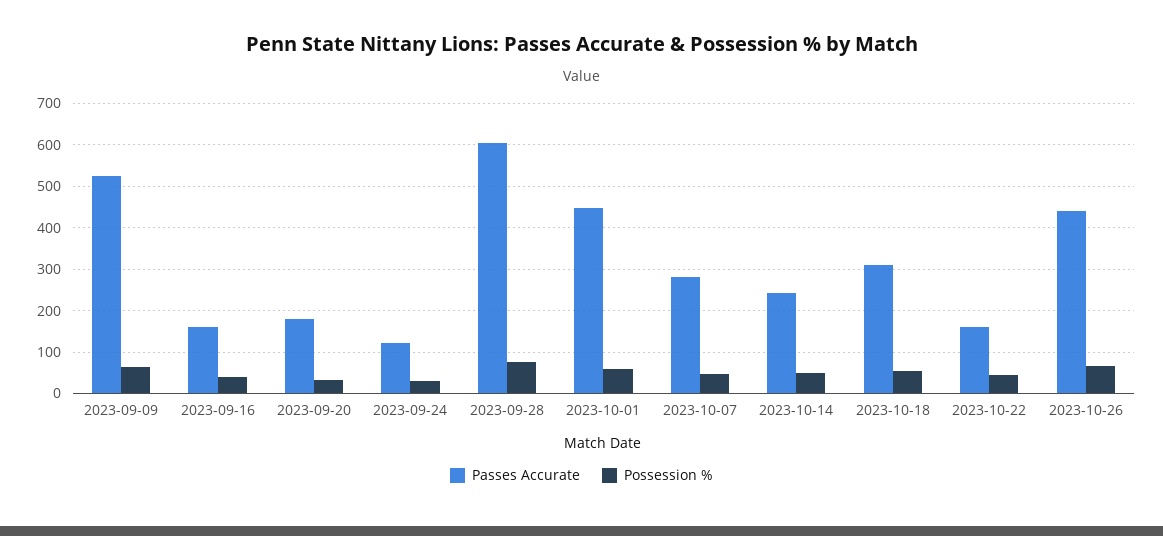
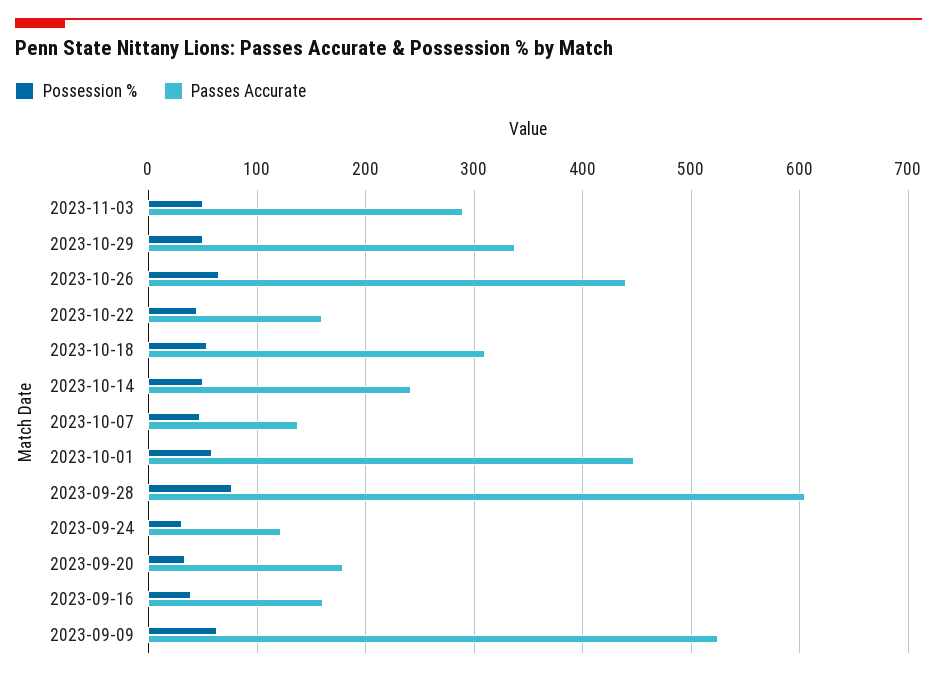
Passes Accurate, 2023-10-07: 280 -> 140
Possession %, 2023-11-03: none -> 50
Passes Accurate, 2023-11-03: none -> 290
Possession %, 2023-10-29: none -> 50
Passes Accurate, 2023-10-29: none -> 340

